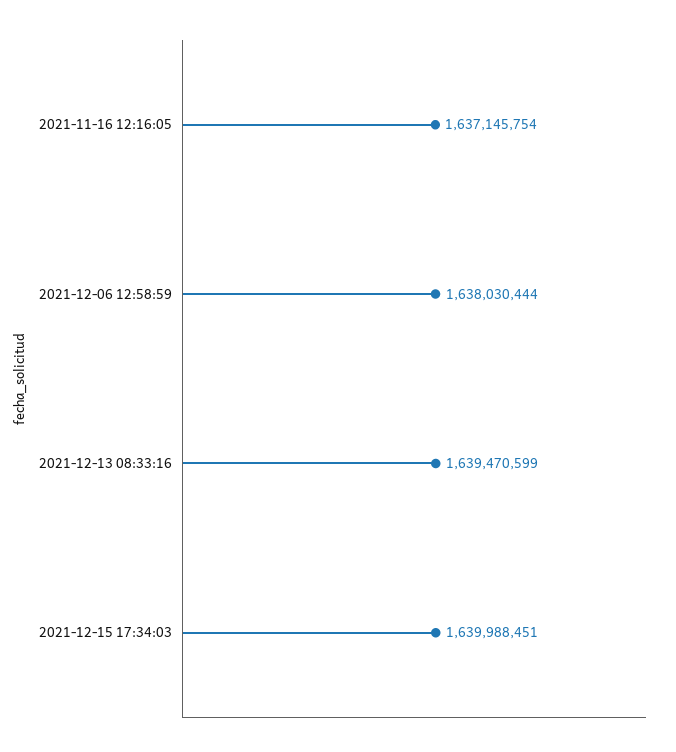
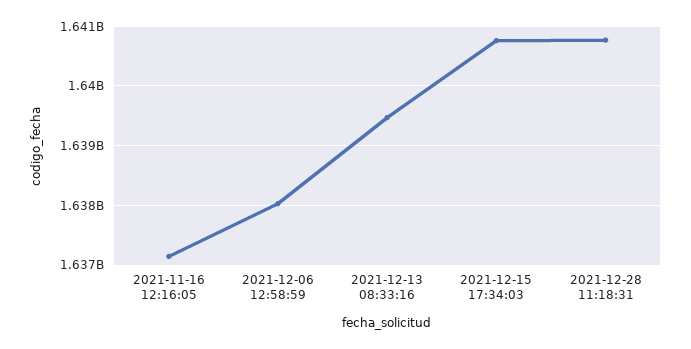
2021-12-15 17:34:03: 1639988451 -> 1640800000
2021-12-28 11:18:31: none -> 1640800000

